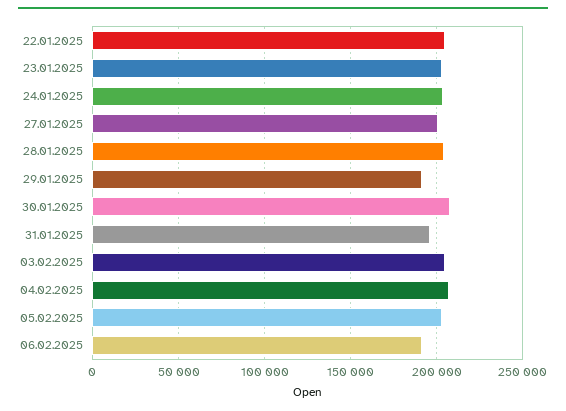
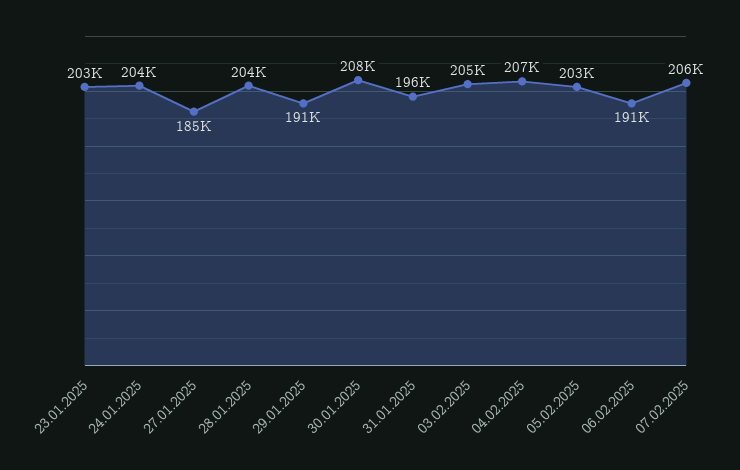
22.01.2025: 205000 -> none
27.01.2025: 200000 -> 185000
07.02.2025: none -> 206000

